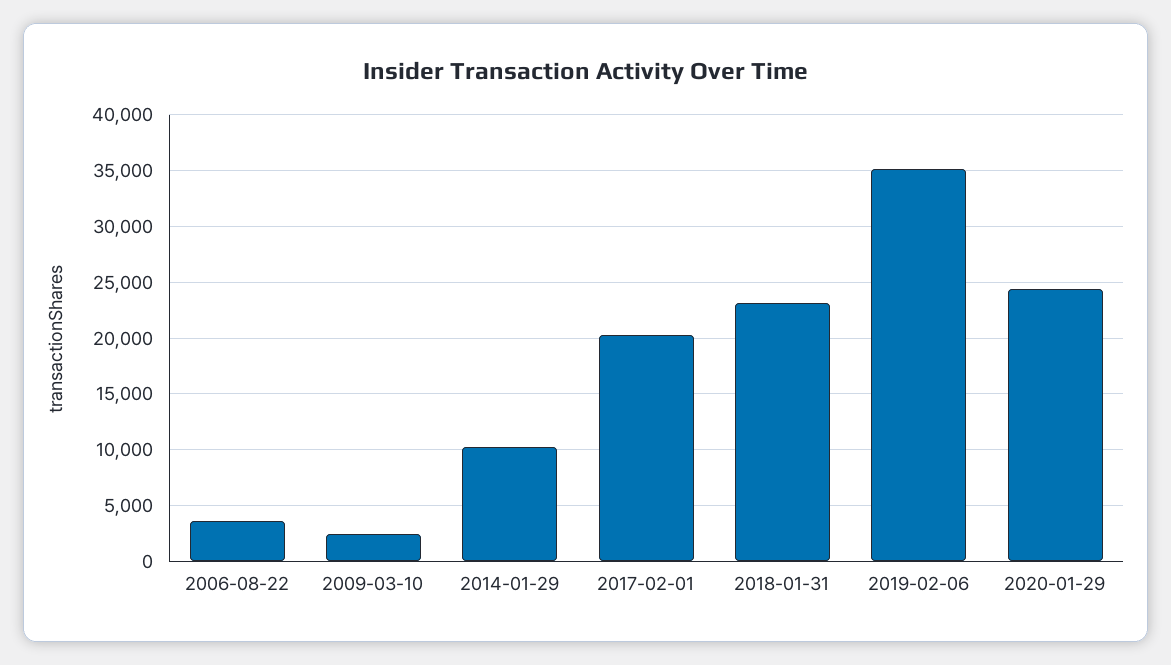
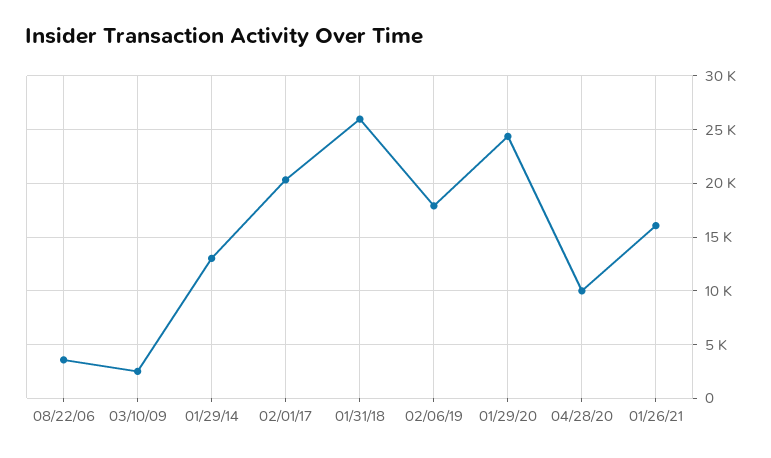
2014-01-29: 10000 -> 13000
2018-01-31: 23000 -> 26000
2019-02-06: 35000 -> 18000
04/28/20: none -> 10000
01/26/21: none -> 16000

